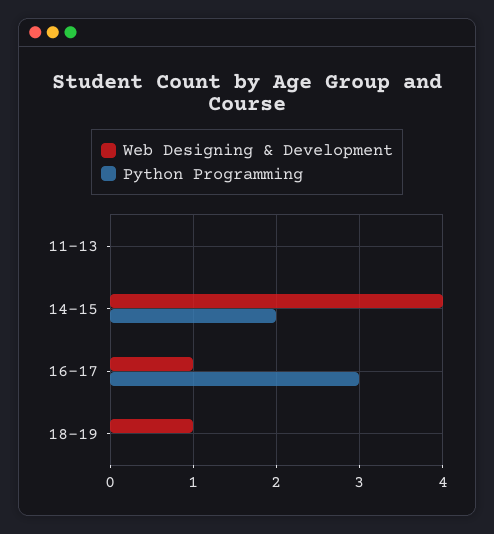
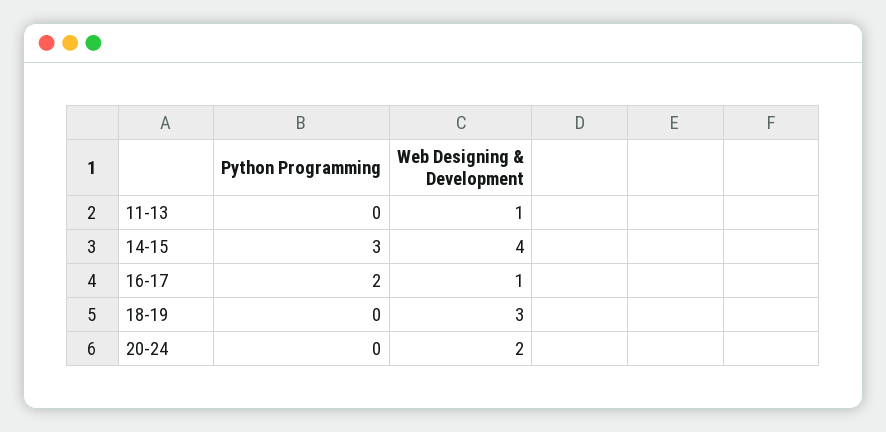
Web Designing & Development, 11-13: 0 -> 1
Python Programming, 14-15: 2 -> 3
Python Programming, 16-17: 3 -> 2
Web Designing & Development, 18-19: 1 -> 3
Python Programming, 20-24: none -> 0
Web Designing & Development, 20-24: none -> 2

